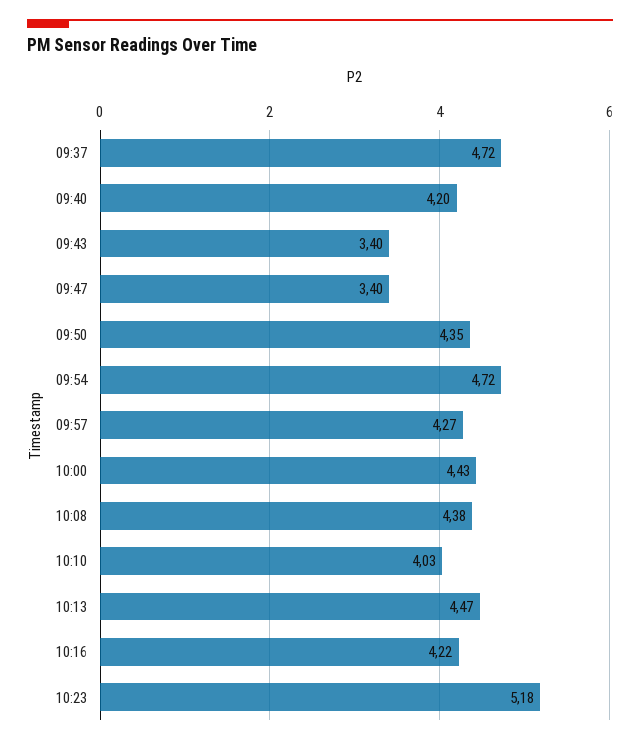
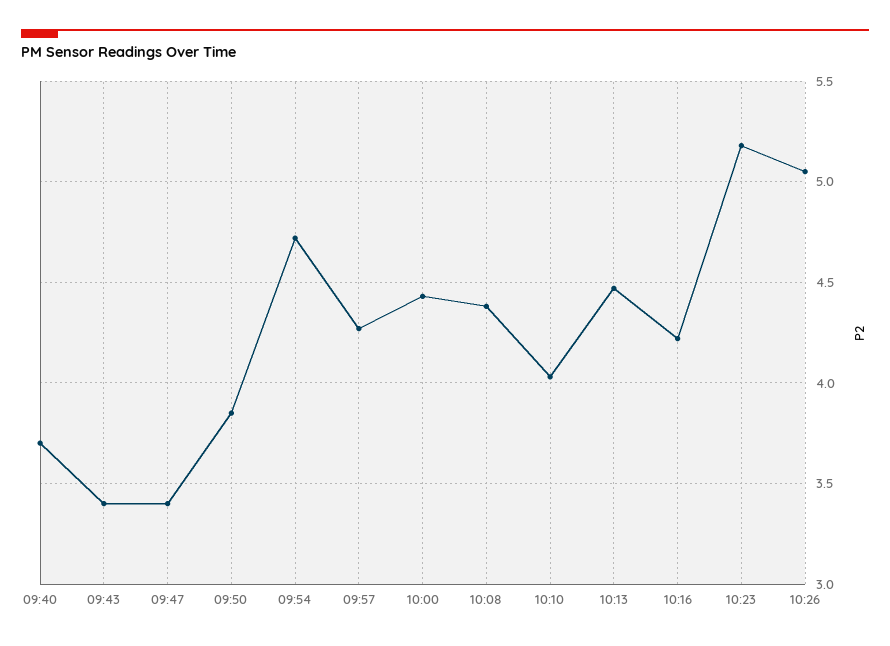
09:37: 4.72 -> none
09:40: 4.2 -> 3.7
09:50: 4.35 -> 3.85
10:26: none -> 5.05

